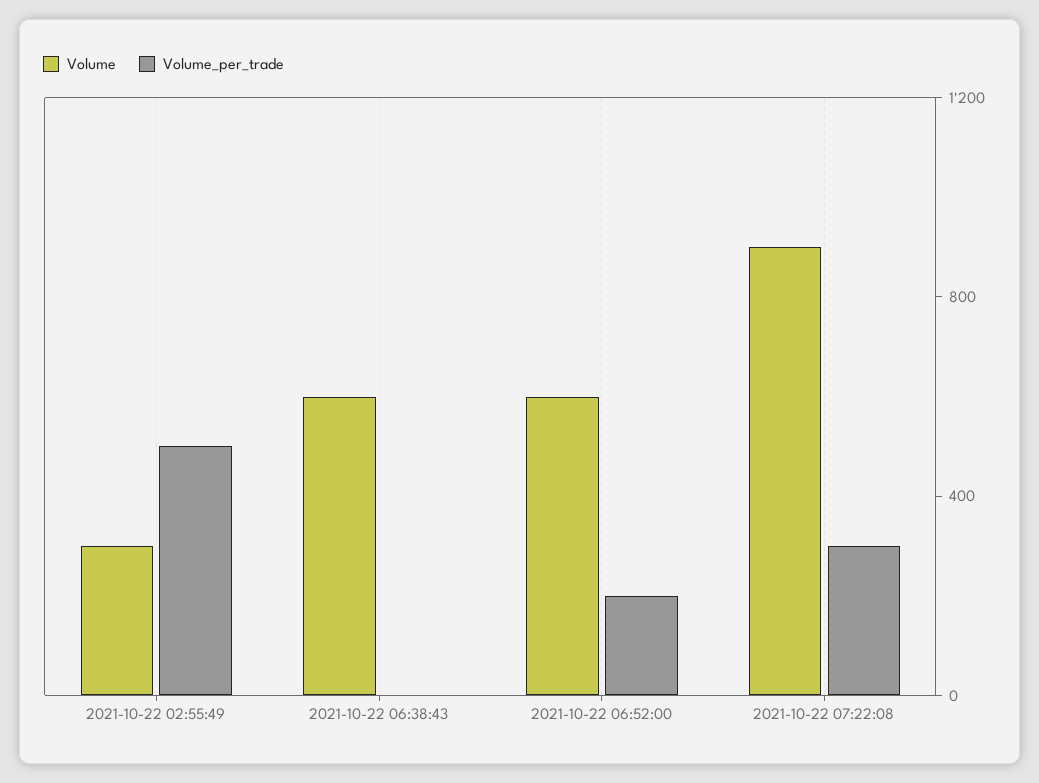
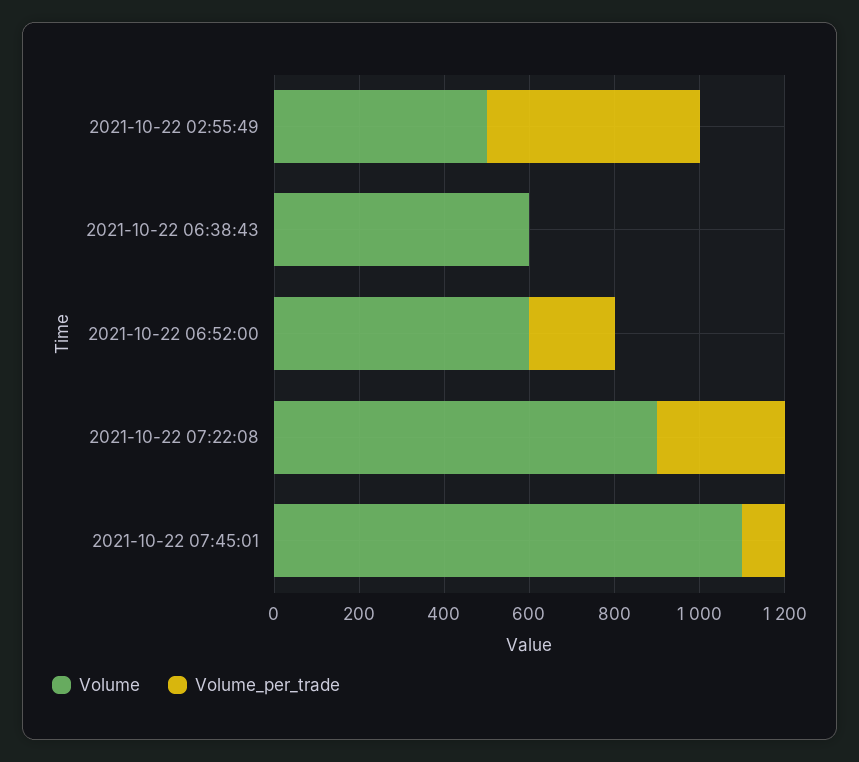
Volume, 2021-10-22 02:55:49: 300 -> 500
Volume, 2021-10-22 07:45:01: none -> 1100
Volume_per_trade, 2021-10-22 07:45:01: none -> 100

